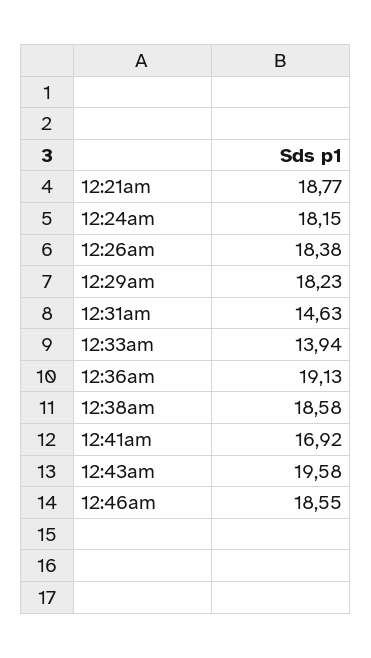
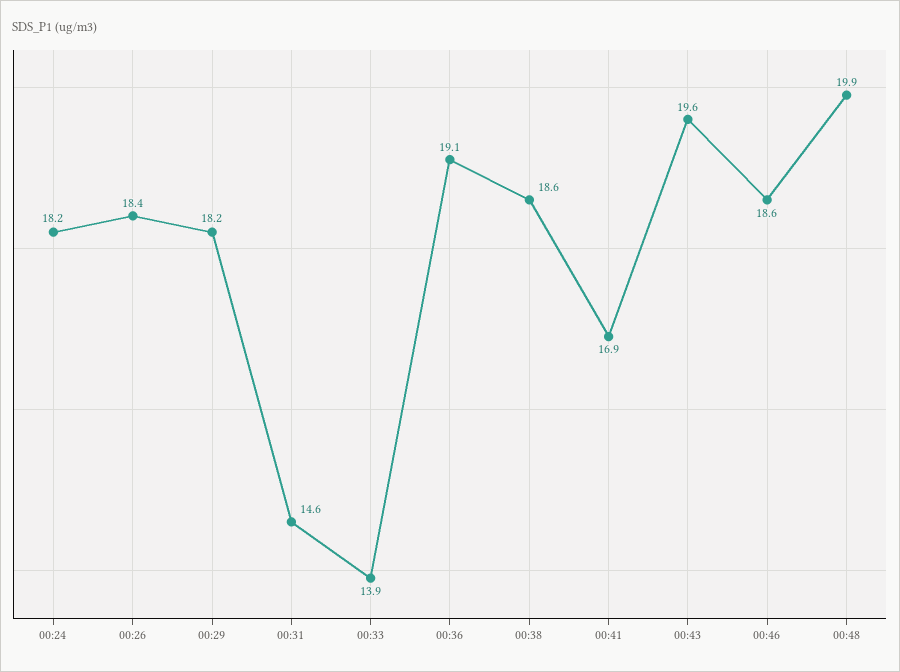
12:21am: 18.77 -> none
00:48: none -> 19.9

